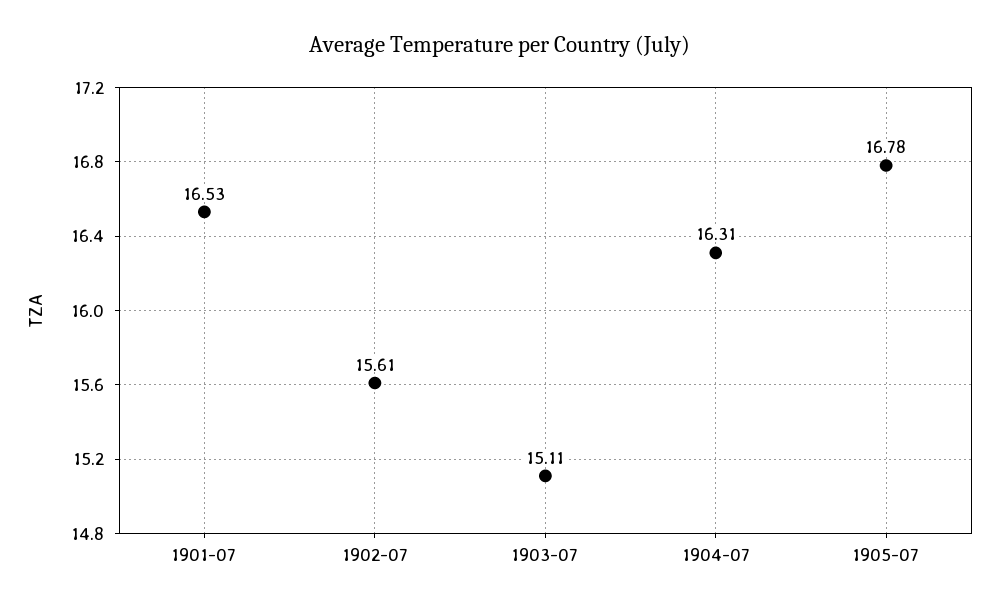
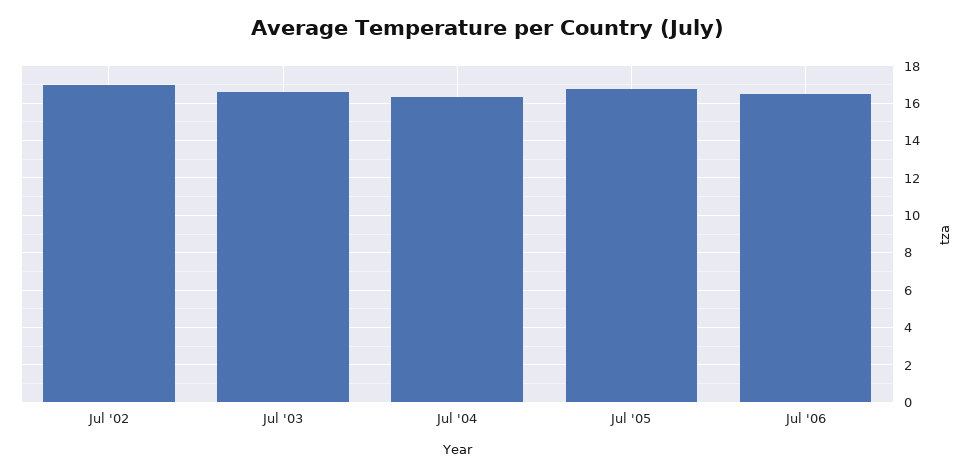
1901-07: 16.53 -> none
1902-07: 15.61 -> 17
1903-07: 15.11 -> 16.5
Jul '06: none -> 16.5

